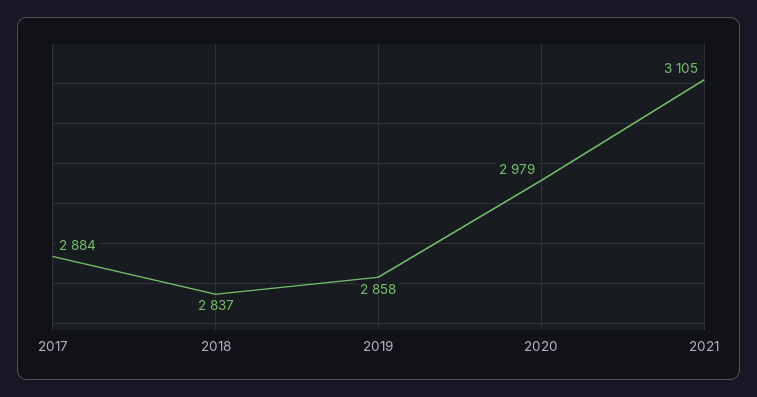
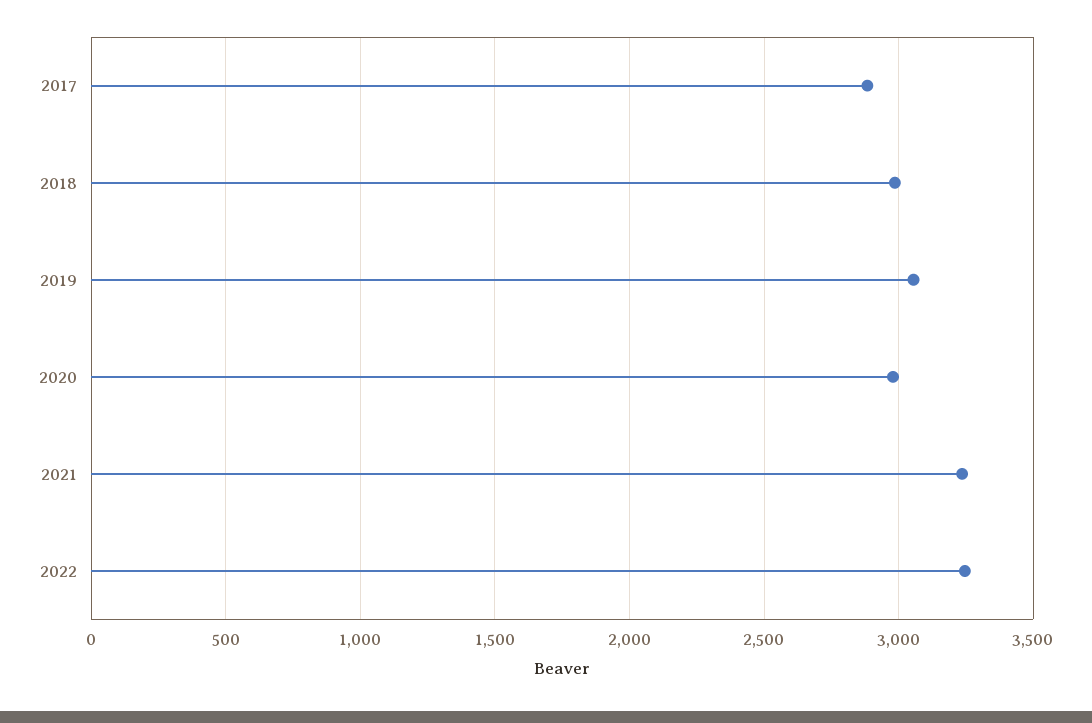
2018: 2837 -> 3000
2019: 2858 -> 3050
2021: 3105 -> 3250
2022: none -> 3250

